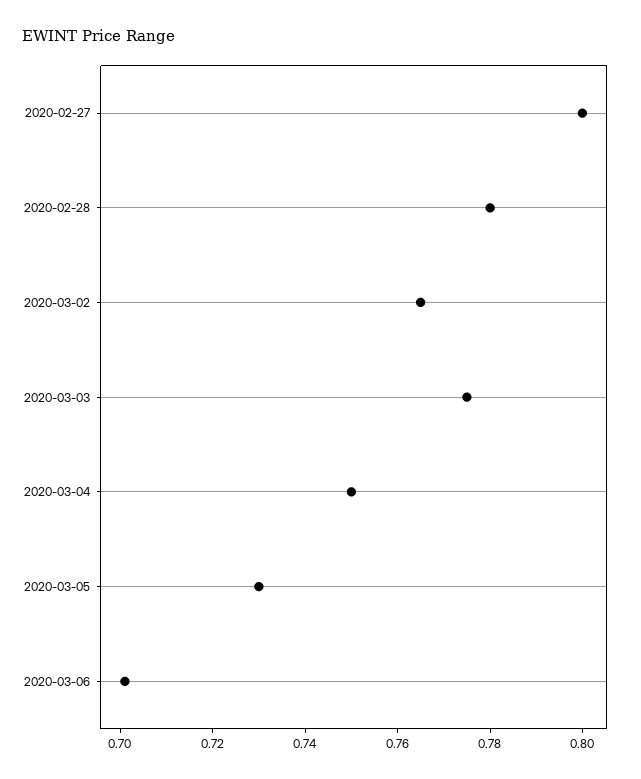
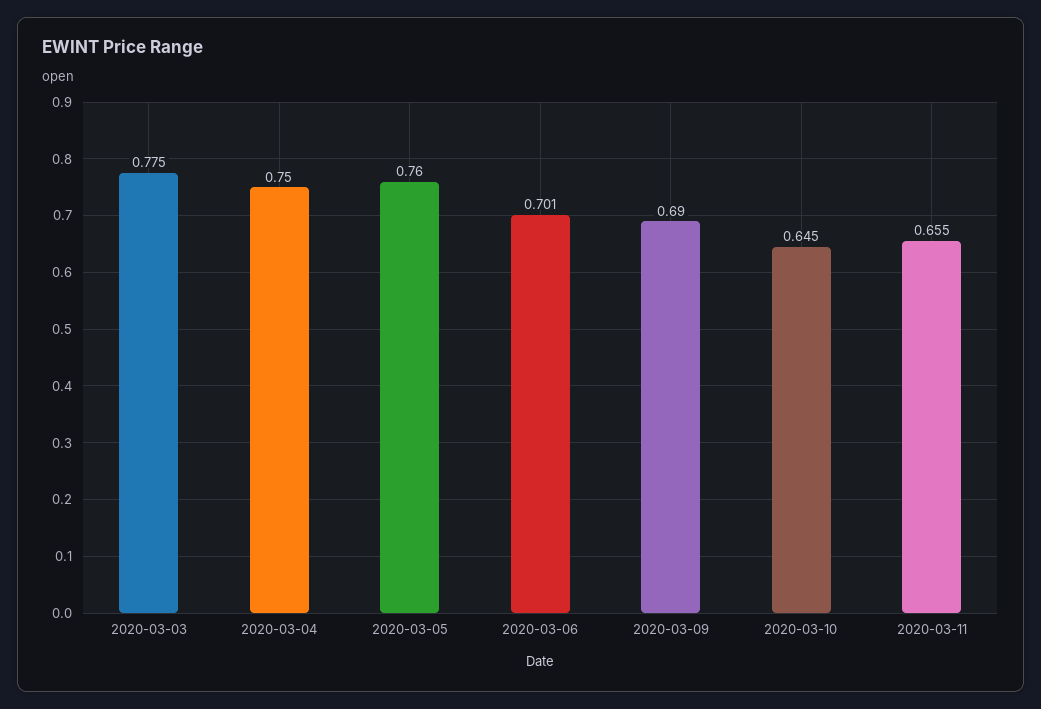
2020-02-27: 0.8 -> none
2020-02-28: 0.78 -> none
2020-03-02: 0.765 -> none
2020-03-05: 0.73 -> 0.76
2020-03-09: none -> 0.69
2020-03-10: none -> 0.645
2020-03-11: none -> 0.655

